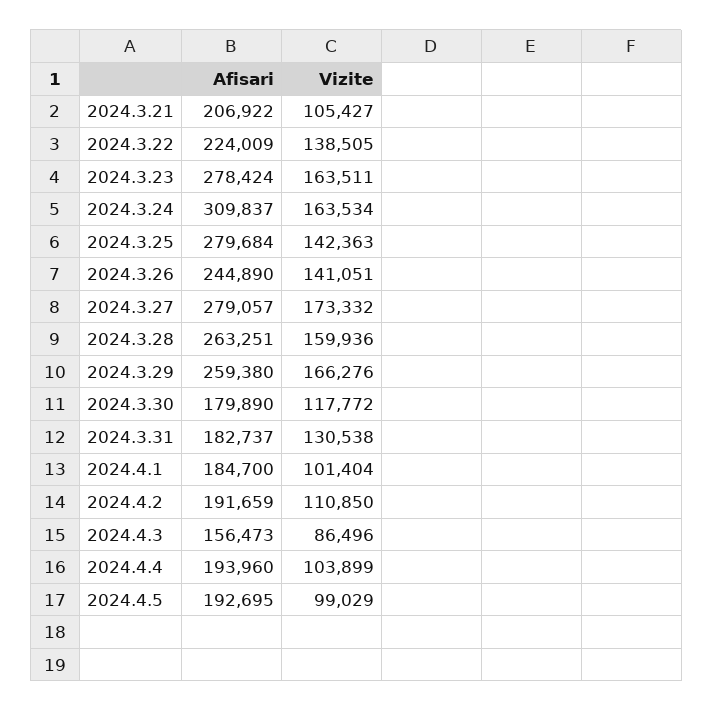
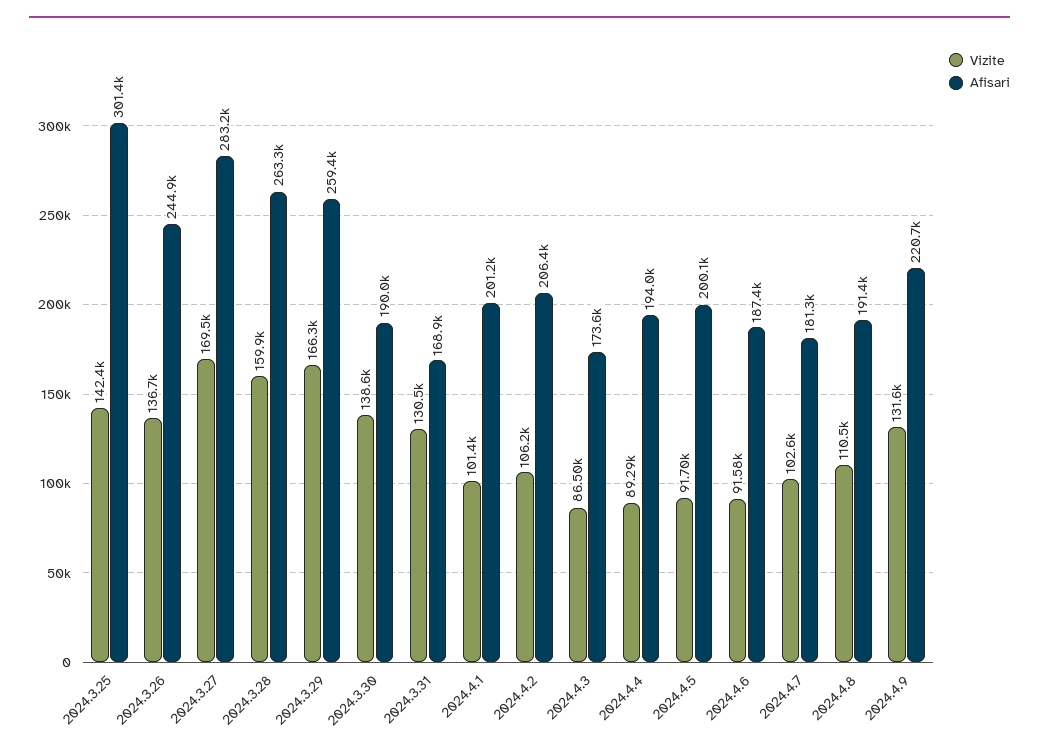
Afisari, 2024.3.21: 206922 -> none
Vizite, 2024.3.21: 105427 -> none
Afisari, 2024.3.22: 224009 -> none
Vizite, 2024.3.22: 138505 -> none
Afisari, 2024.3.23: 278424 -> none
Vizite, 2024.3.23: 163511 -> none
Afisari, 2024.3.24: 309837 -> none
Vizite, 2024.3.24: 163534 -> none
Afisari, 2024.3.25: 279684 -> 301400
Vizite, 2024.3.26: 141051 -> 136700
Afisari, 2024.3.27: 279057 -> 283200
Vizite, 2024.3.27: 173332 -> 169500
Afisari, 2024.3.30: 179890 -> 190000
Vizite, 2024.3.30: 117772 -> 138600
Afisari, 2024.3.31: 182737 -> 168900
Afisari, 2024.4.1: 184700 -> 201200
Afisari, 2024.4.2: 191659 -> 206400
Vizite, 2024.4.2: 110850 -> 106200
Afisari, 2024.4.3: 156473 -> 173600
Vizite, 2024.4.4: 103899 -> 89290
Afisari, 2024.4.5: 192695 -> 200100
Vizite, 2024.4.5: 99029 -> 91700
Vizite, 2024.4.6: none -> 91580
Afisari, 2024.4.6: none -> 187400
Vizite, 2024.4.7: none -> 102600
Afisari, 2024.4.7: none -> 181300
Vizite, 2024.4.8: none -> 110500
Afisari, 2024.4.8: none -> 191400
Vizite, 2024.4.9: none -> 131600
Afisari, 2024.4.9: none -> 220700

